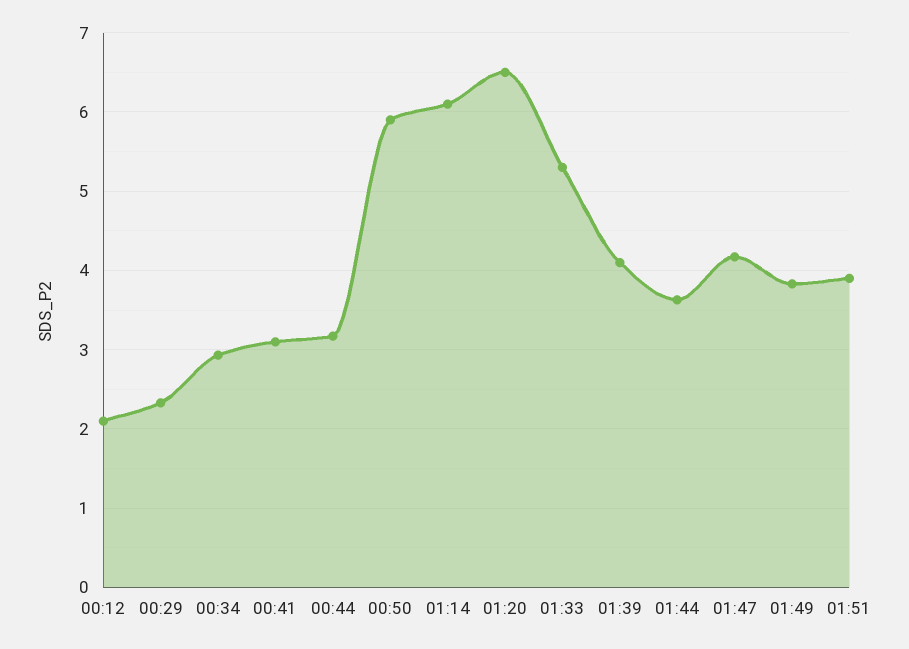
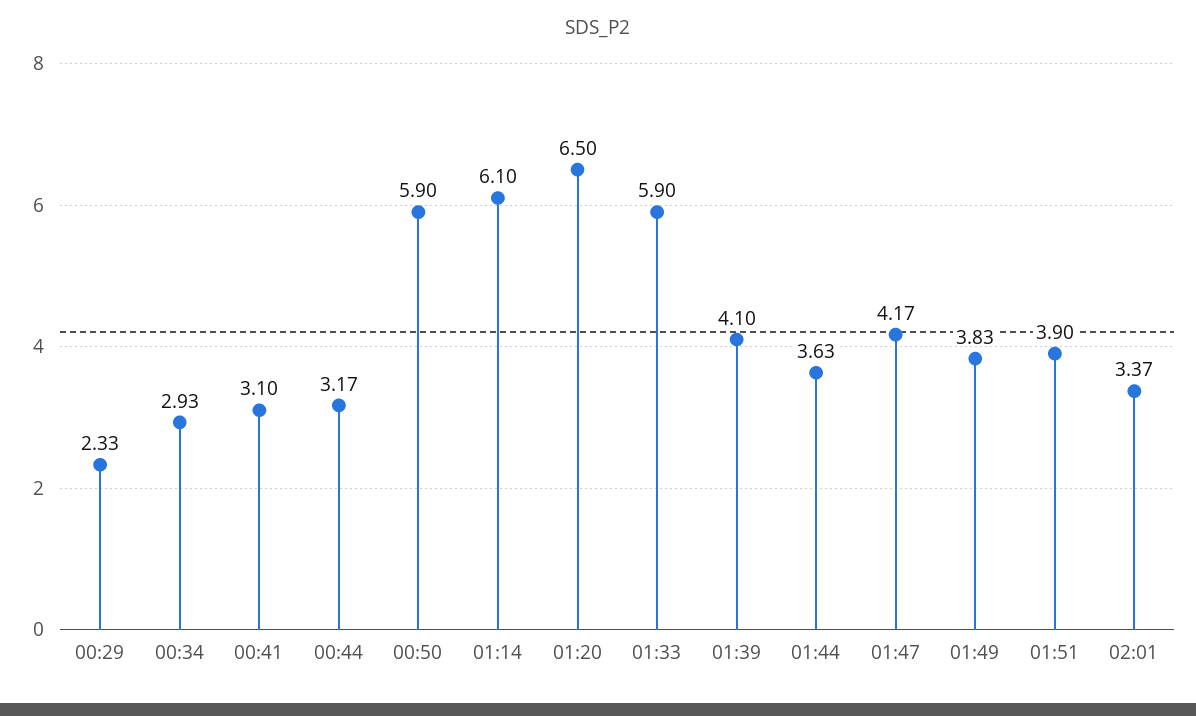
00:12: 2.1 -> none
01:33: 5.3 -> 5.9
02:01: none -> 3.37

